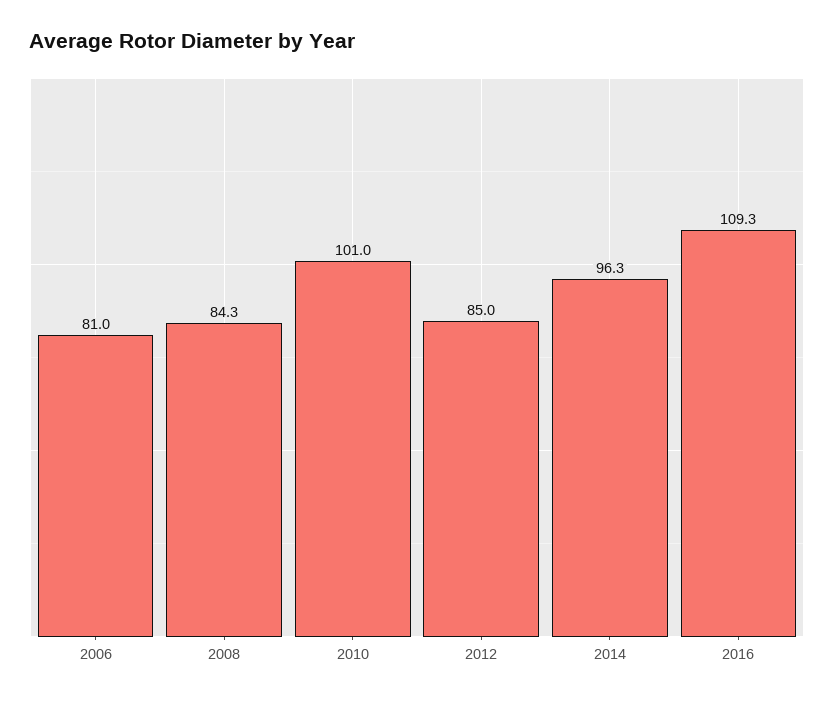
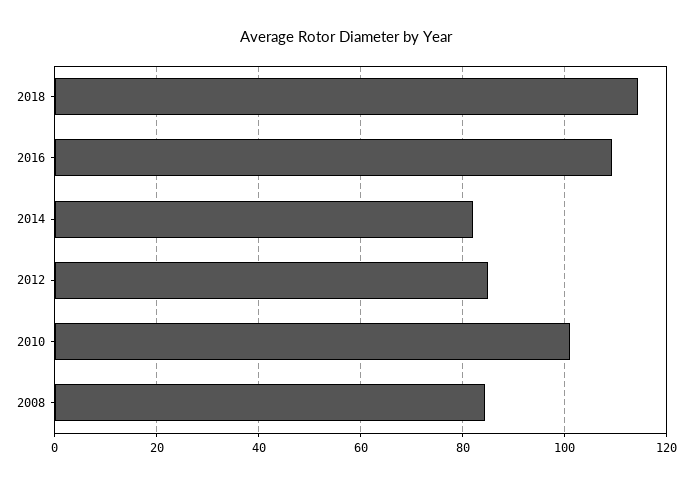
2006: 81 -> none
2014: 96.3 -> 82
2018: none -> 114

